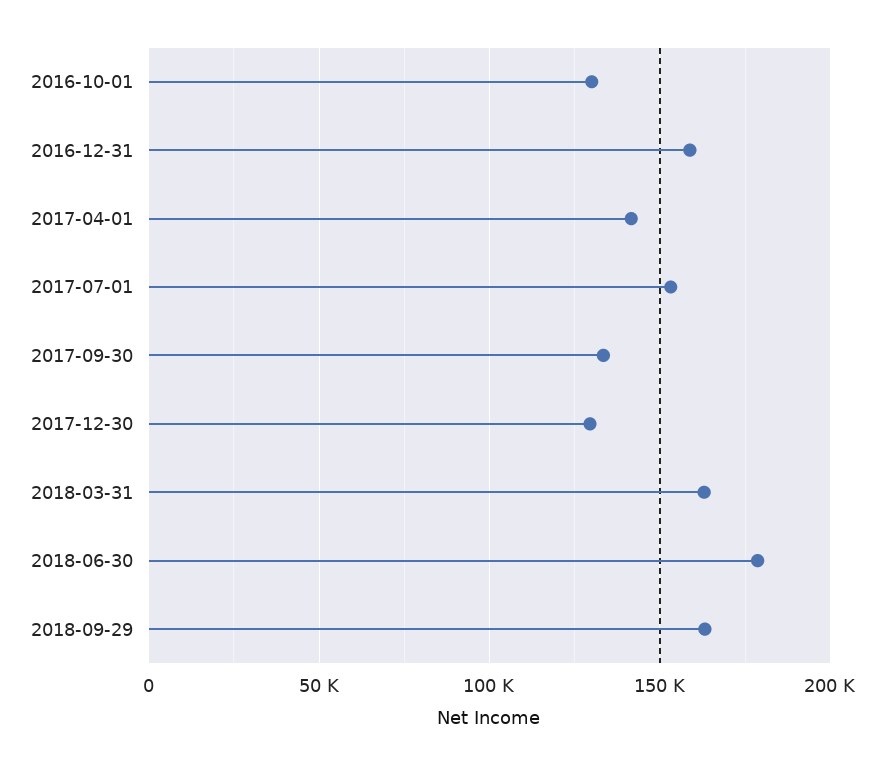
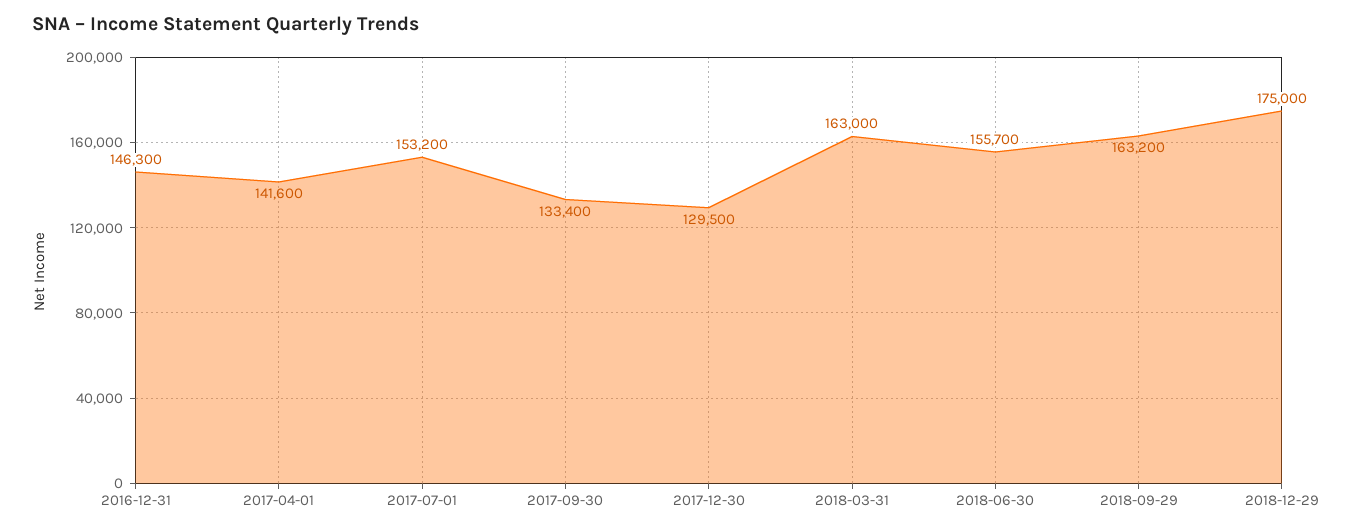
2016-10-01: 130000 -> none
2016-12-31: 160000 -> 146300
2018-06-30: 180000 -> 155700
2018-12-29: none -> 175000

